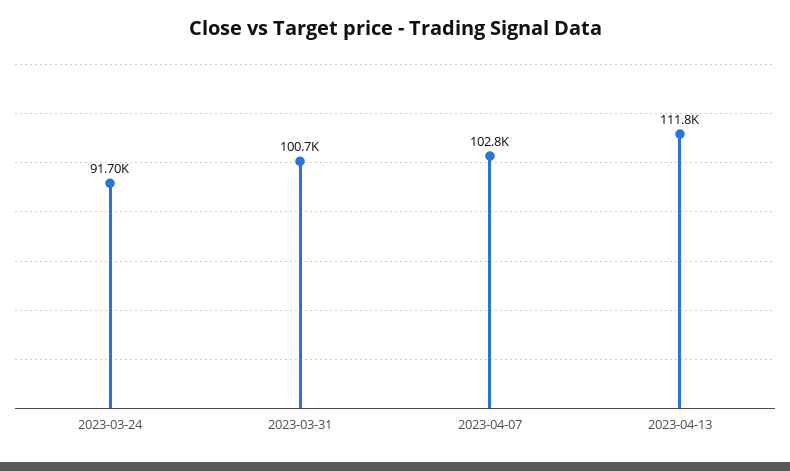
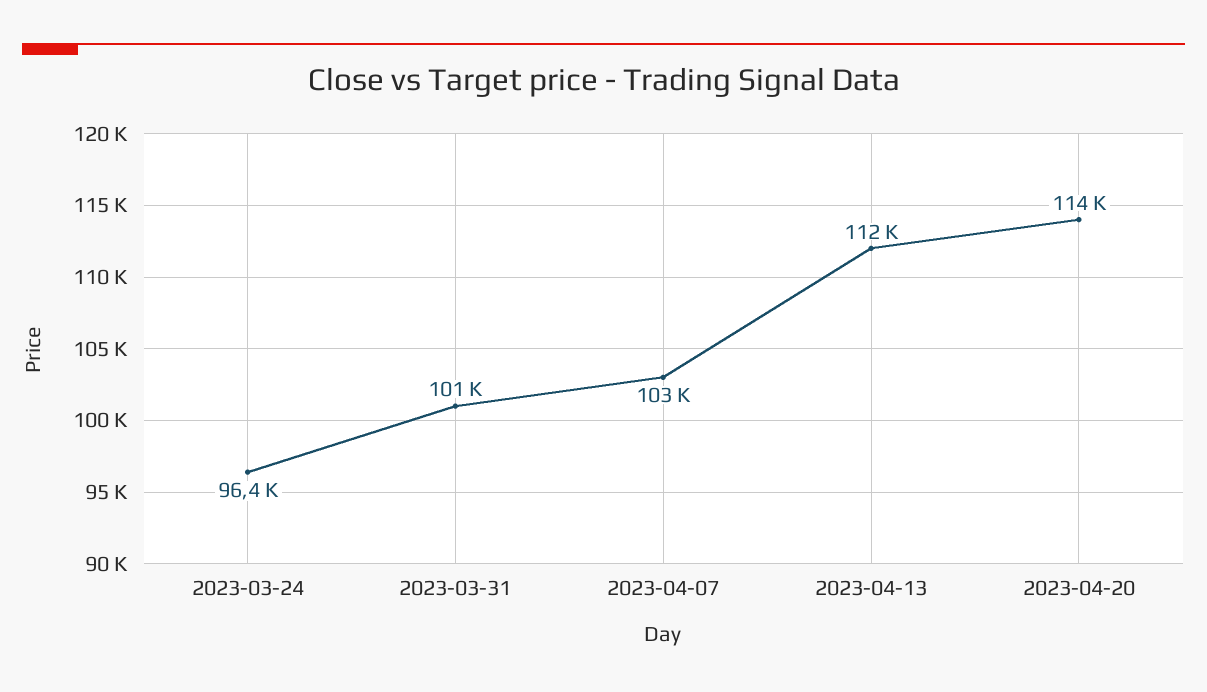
2023-03-24: 91700 -> 96400
2023-04-20: none -> 114000

